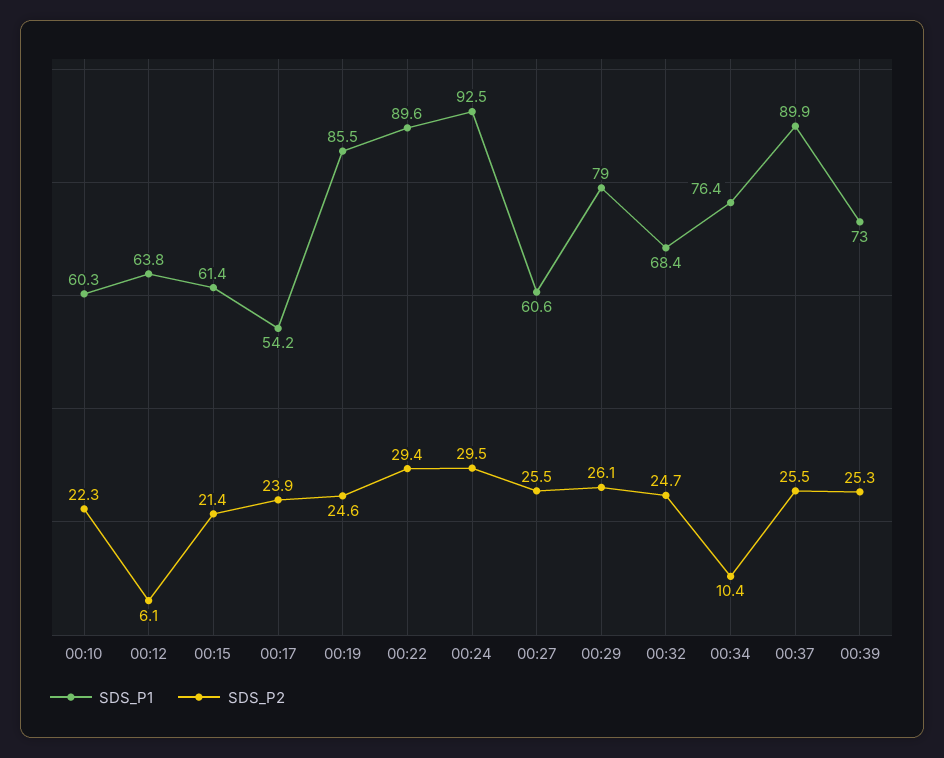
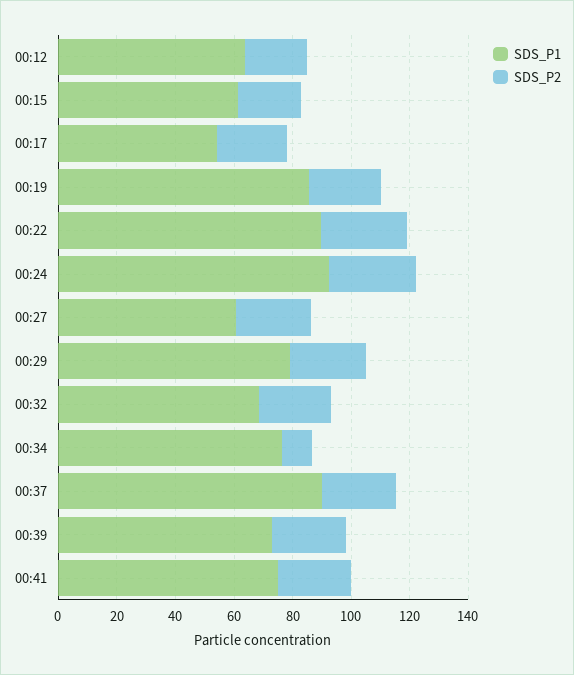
SDS_P1, 00:10: 60.3 -> none
SDS_P2, 00:10: 22.3 -> none
SDS_P2, 00:12: 6.1 -> 20
SDS_P1, 00:41: none -> 75
SDS_P2, 00:41: none -> 25

